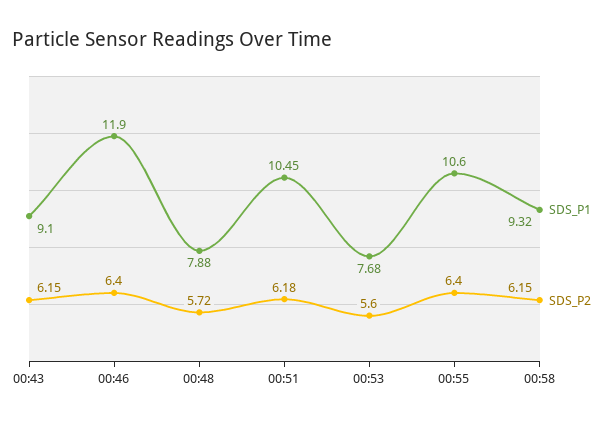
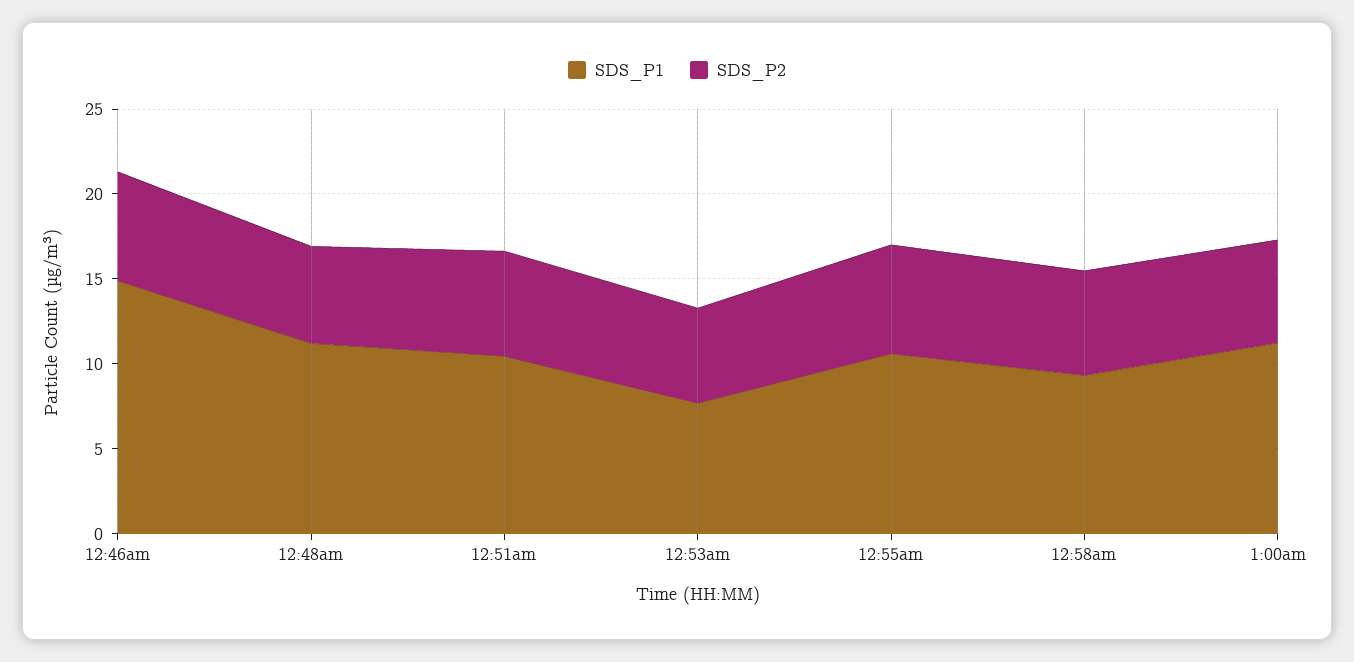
SDS_P1, 00:43: 9.1 -> none
SDS_P2, 00:43: 6.15 -> none
SDS_P1, 00:46: 11.9 -> 15
SDS_P1, 00:48: 7.88 -> 11
SDS_P1, 1:00am: none -> 11
SDS_P2, 1:00am: none -> 6

